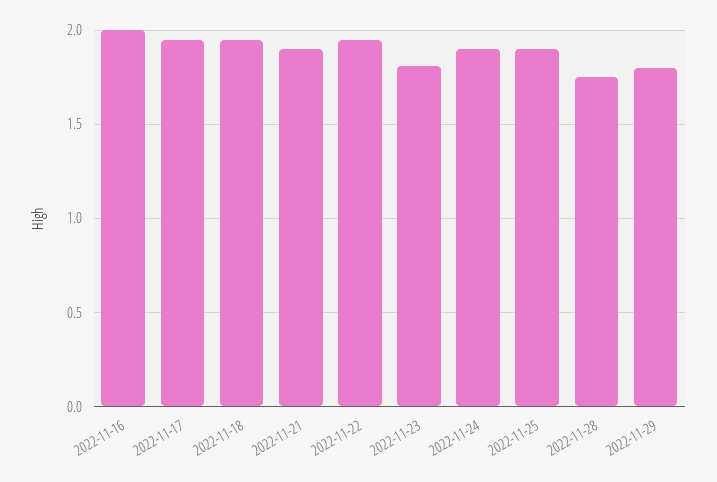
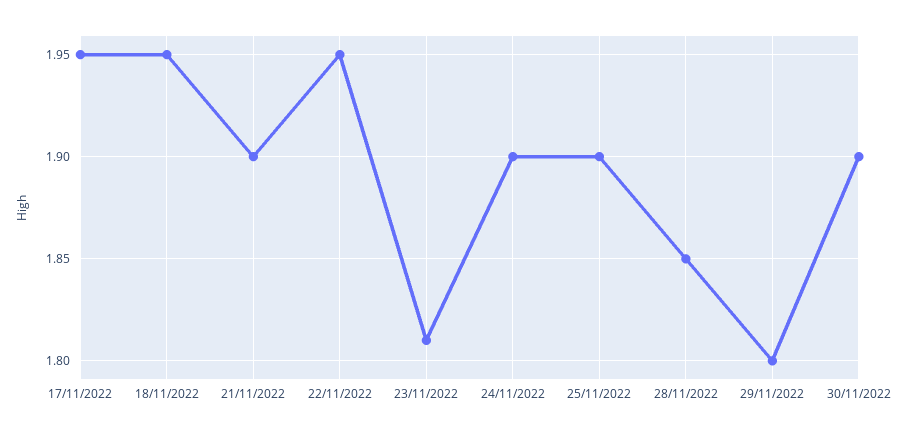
2022-11-16: 2 -> none
2022-11-28: 1.75 -> 1.85
30/11/2022: none -> 1.9

